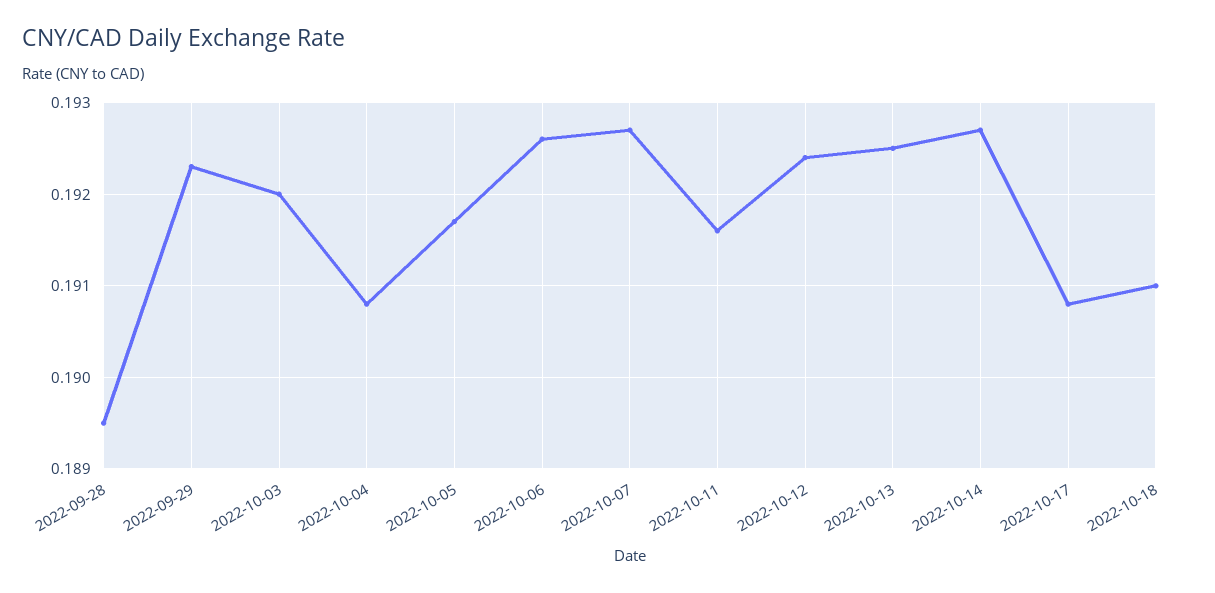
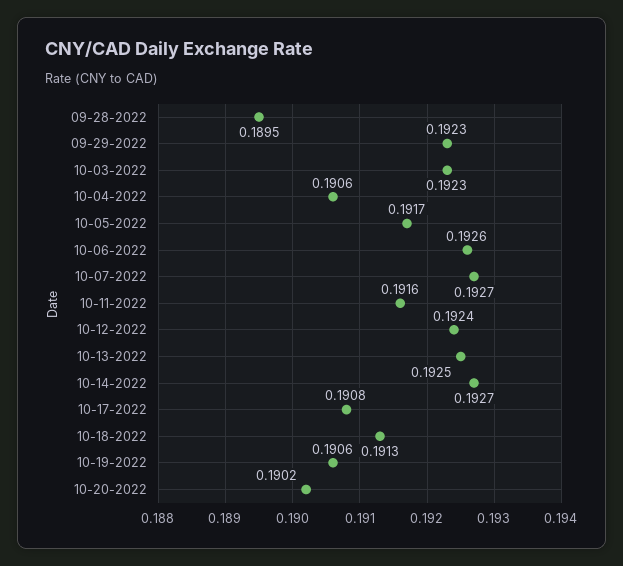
2022-10-03: 0.192 -> 0.1923
2022-10-04: 0.1908 -> 0.1906
2022-10-18: 0.191 -> 0.1913
10-19-2022: none -> 0.1906
10-20-2022: none -> 0.1902

